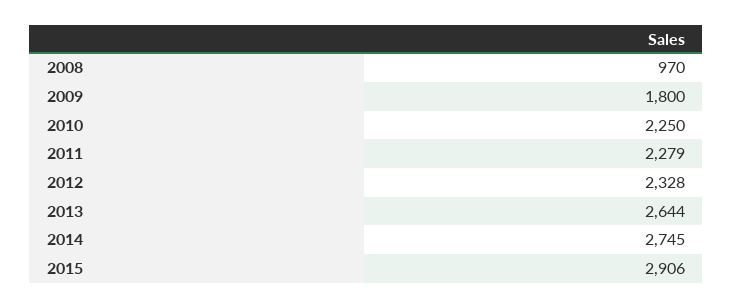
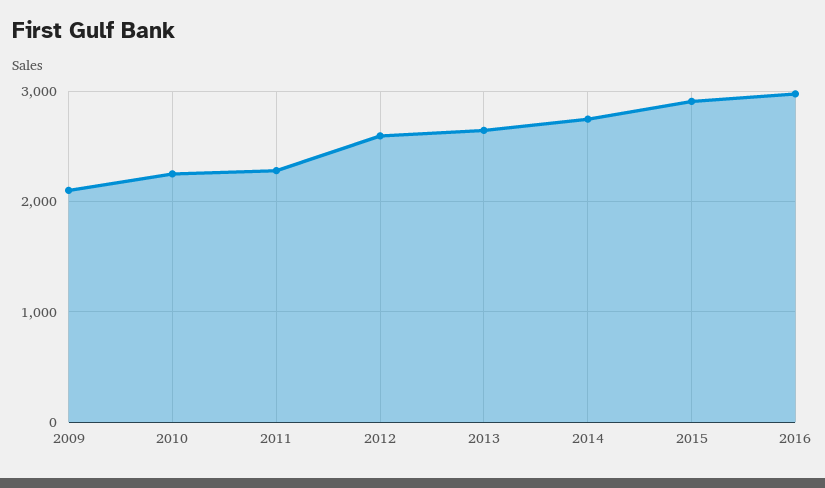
2008: 970 -> none
2009: 1800 -> 2100
2012: 2328 -> 2600
2016: none -> 3000

